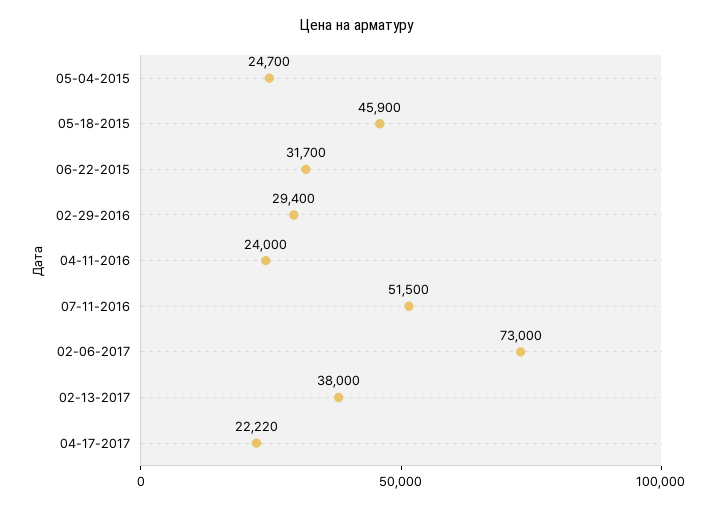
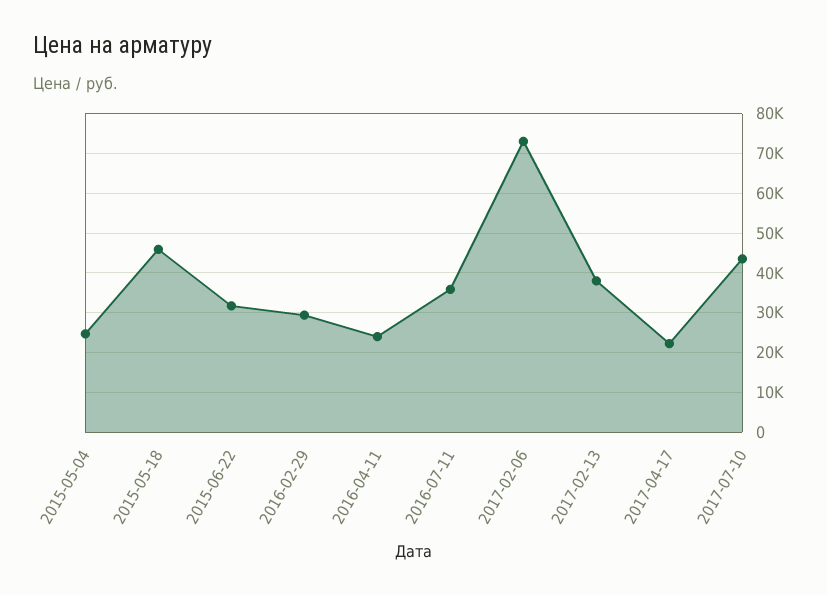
07-11-2016: 51500 -> 36000
2017-07-10: none -> 44000

